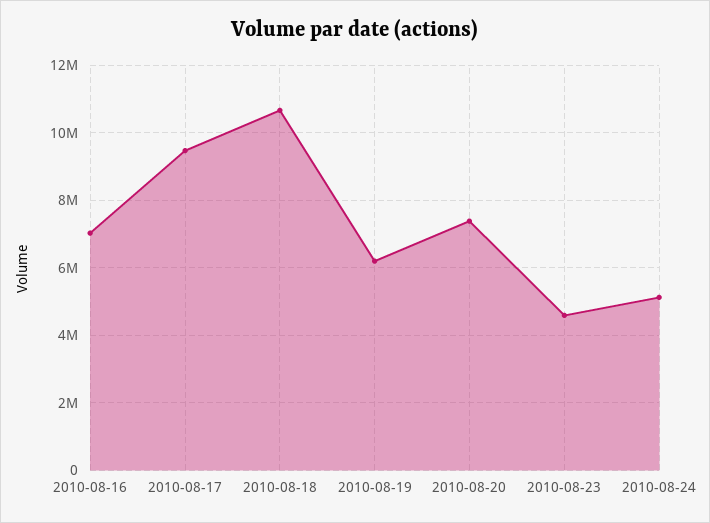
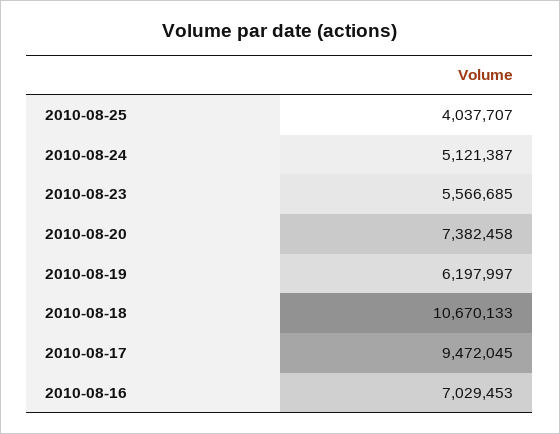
2010-08-23: 4600000 -> 5566685
2010-08-25: none -> 4037707

